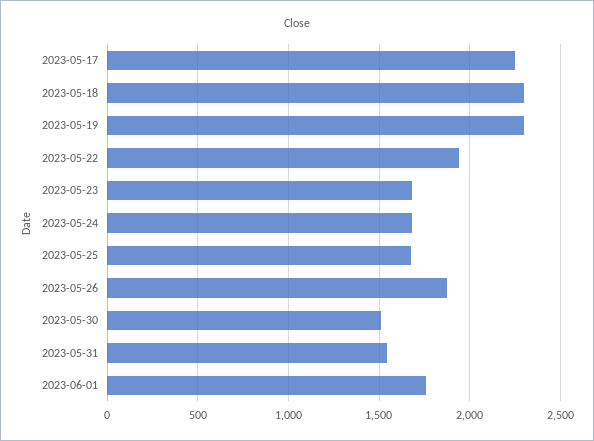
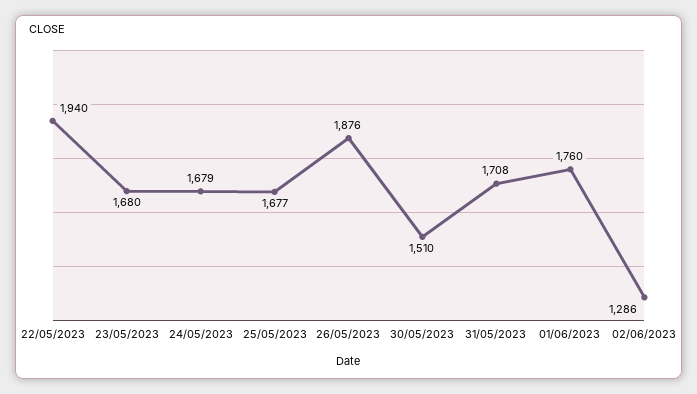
2023-05-17: 2250 -> none
2023-05-18: 2300 -> none
2023-05-19: 2300 -> none
2023-05-31: 1550 -> 1708
02/06/2023: none -> 1286

